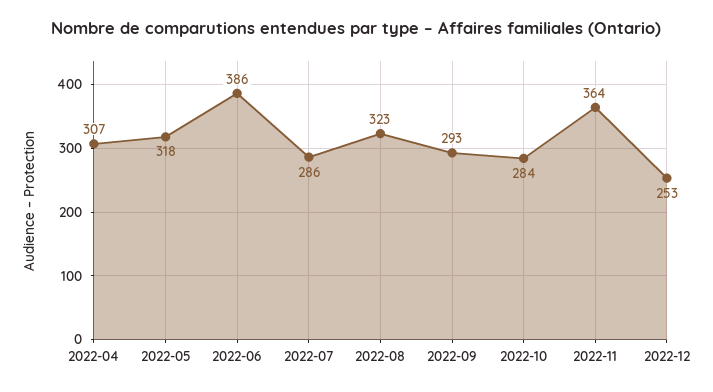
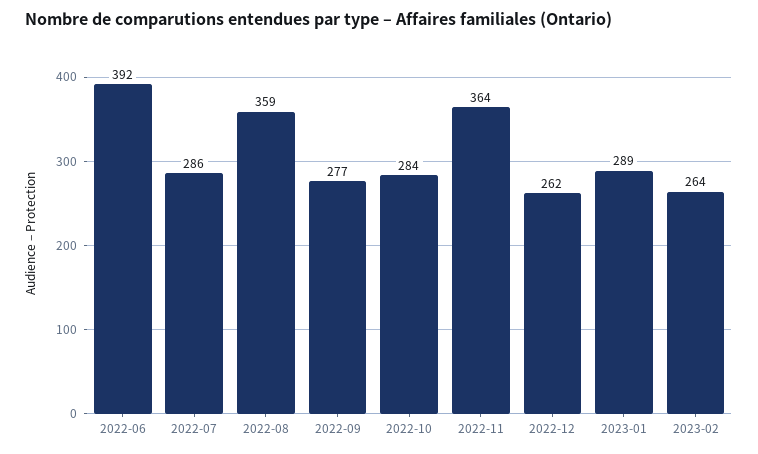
2022-04: 307 -> none
2022-05: 318 -> none
2022-06: 386 -> 392
2022-08: 323 -> 359
2022-09: 293 -> 277
2022-12: 253 -> 262
2023-01: none -> 289
2023-02: none -> 264

